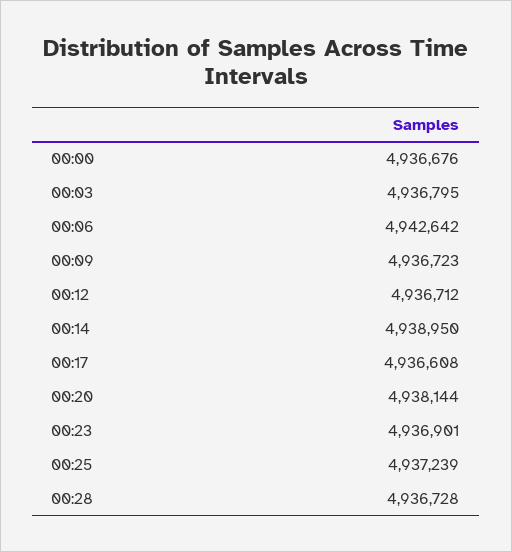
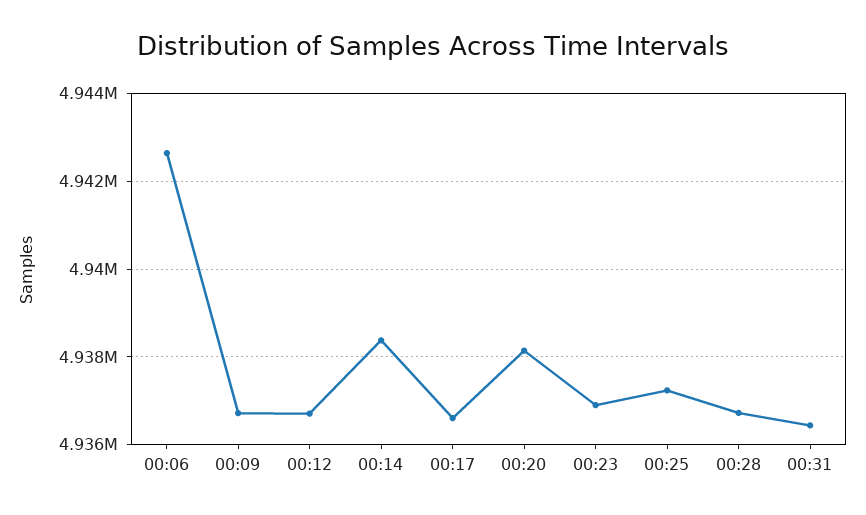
00:00: 4936676 -> none
00:03: 4936795 -> none
00:14: 4938950 -> 4938400
00:31: none -> 4936400

